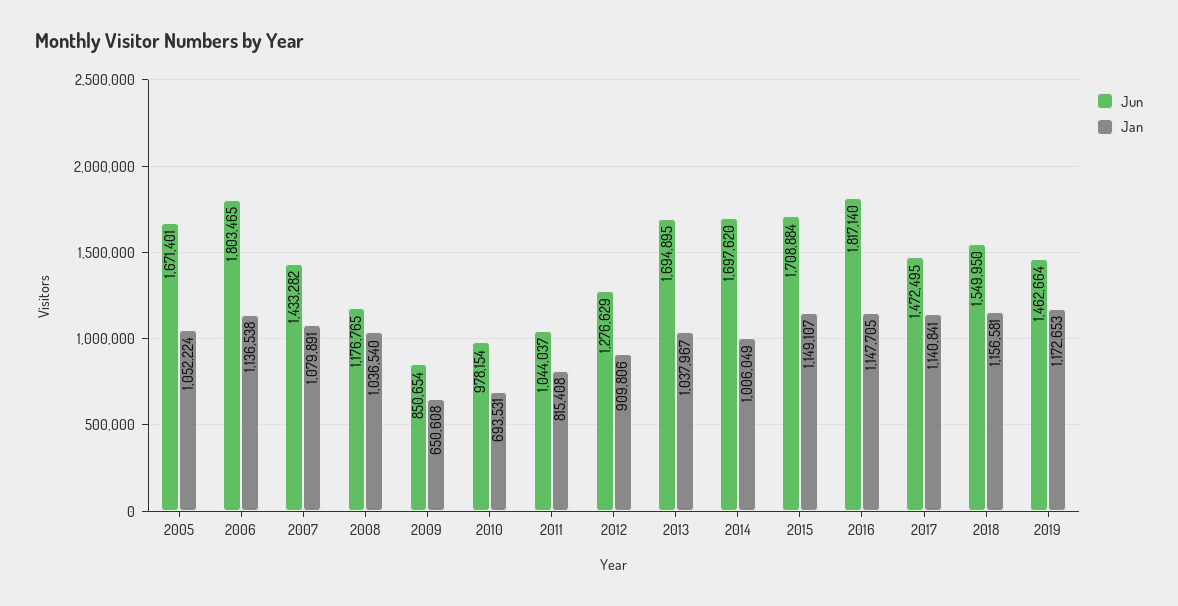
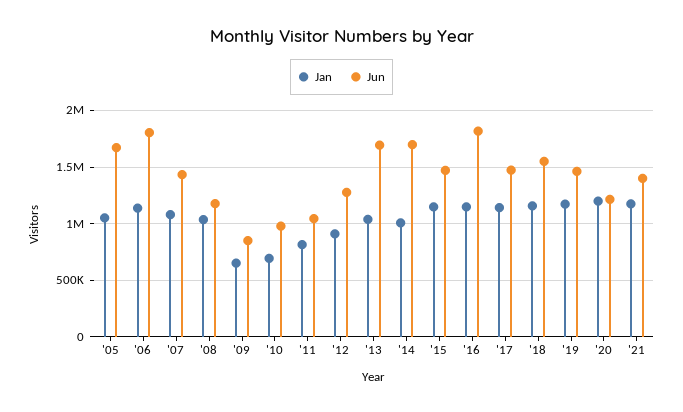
Jun, 2015: 1708884 -> 1500000
Jan, '20: none -> 1200000
Jun, '20: none -> 1200000
Jan, '21: none -> 1200000
Jun, '21: none -> 1400000

